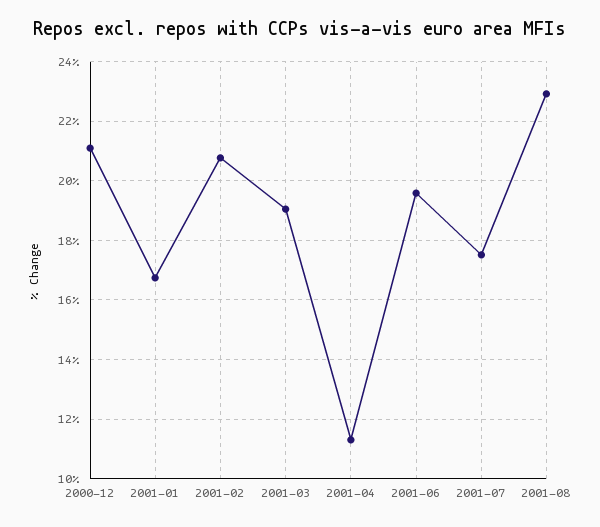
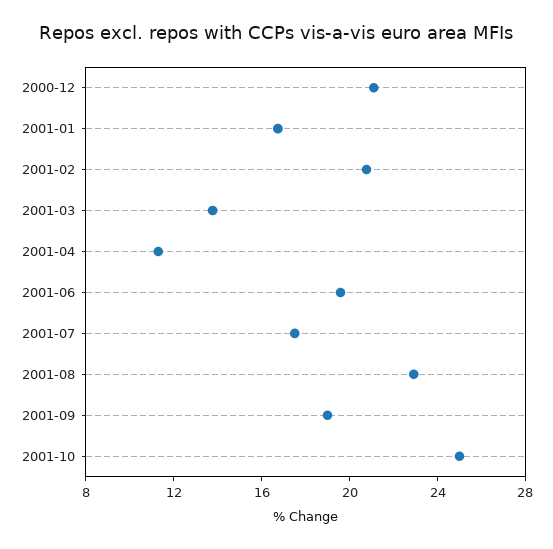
2001-03: 19 -> 14
2001-09: none -> 19
2001-10: none -> 25

